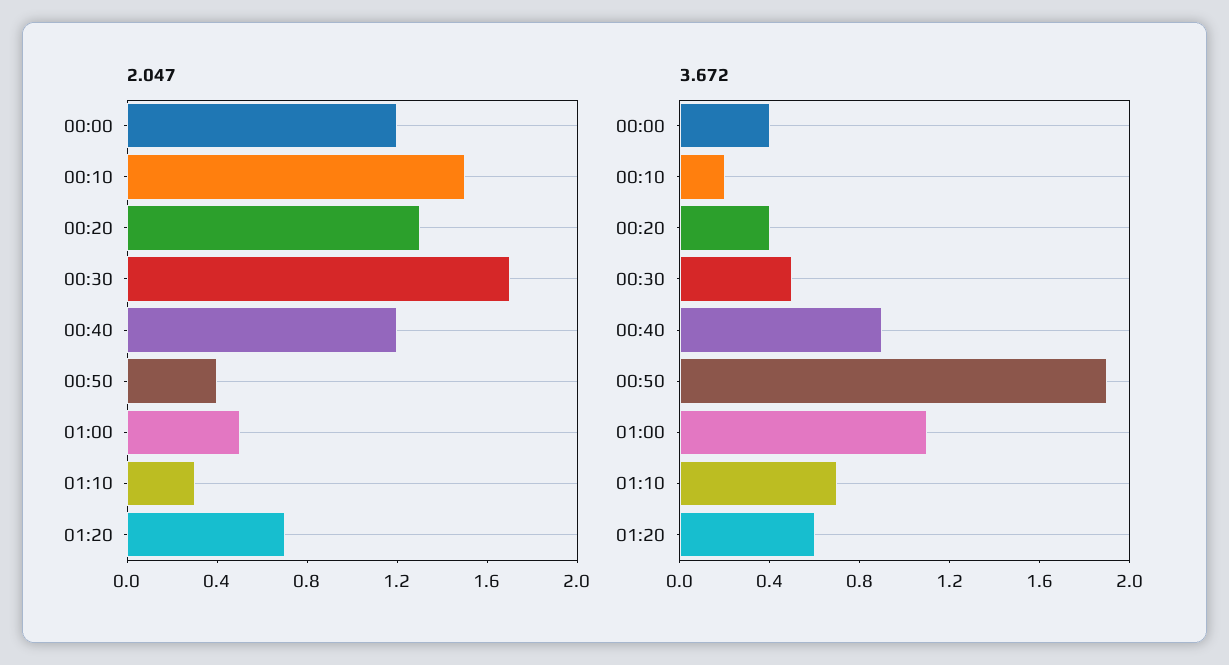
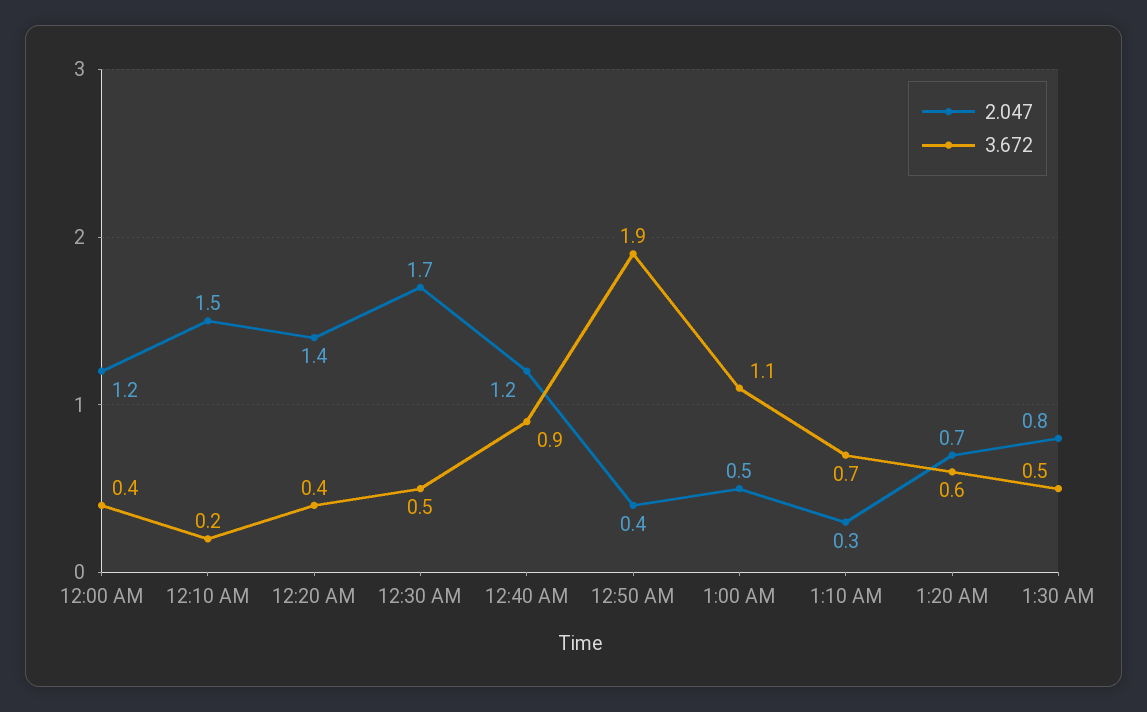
2.047, 00:20: 1.3 -> 1.4
2.047, 1:30 AM: none -> 0.8
3.672, 1:30 AM: none -> 0.5

